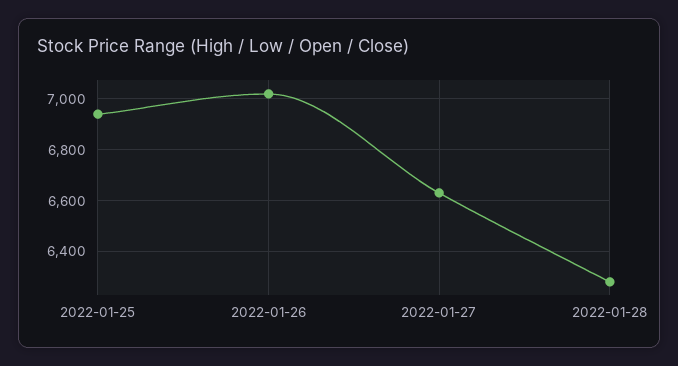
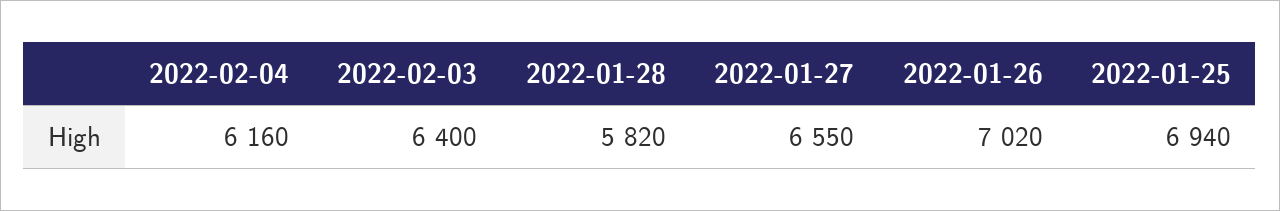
2022-01-27: 6625 -> 6550
2022-01-28: 6275 -> 5820
2022-02-04: none -> 6160
2022-02-03: none -> 6400

